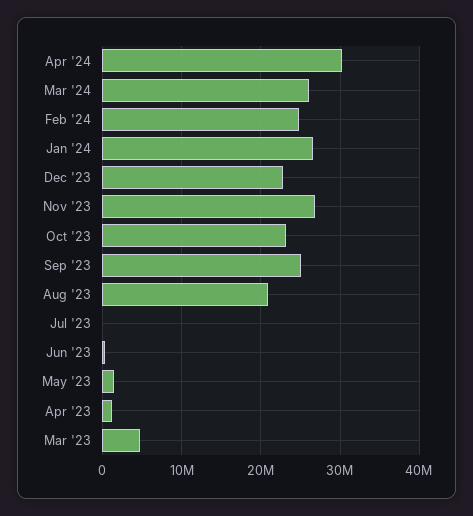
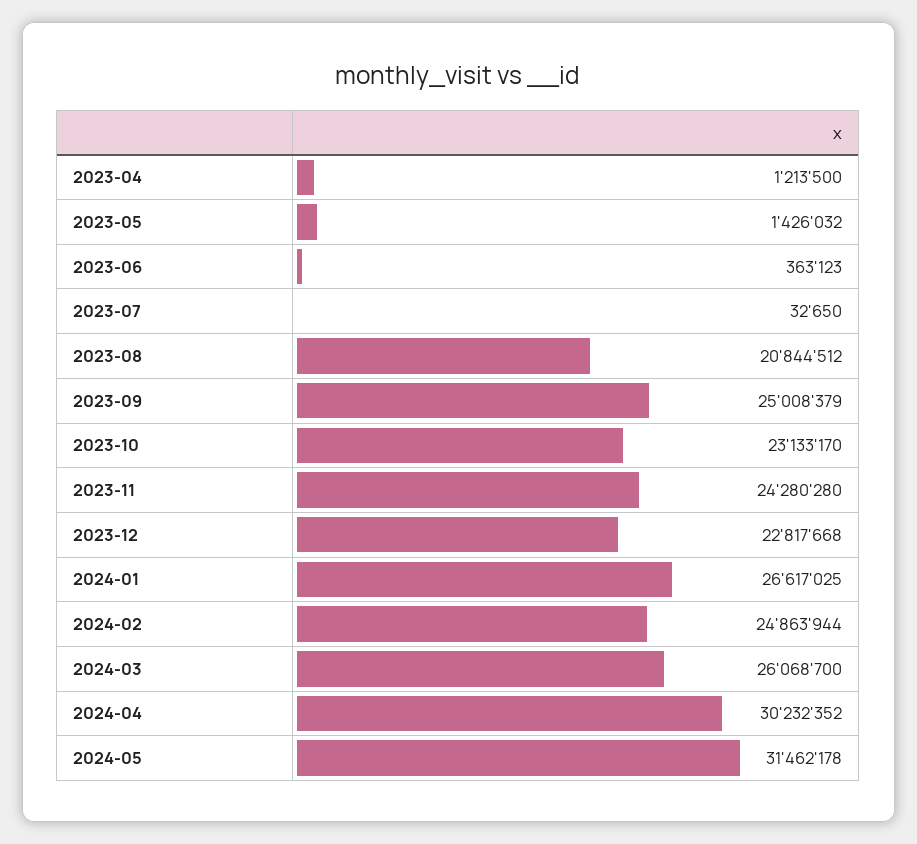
Nov '23: 27000000 -> 24280280
Mar '23: 5000000 -> none
2024-05: none -> 31462178

